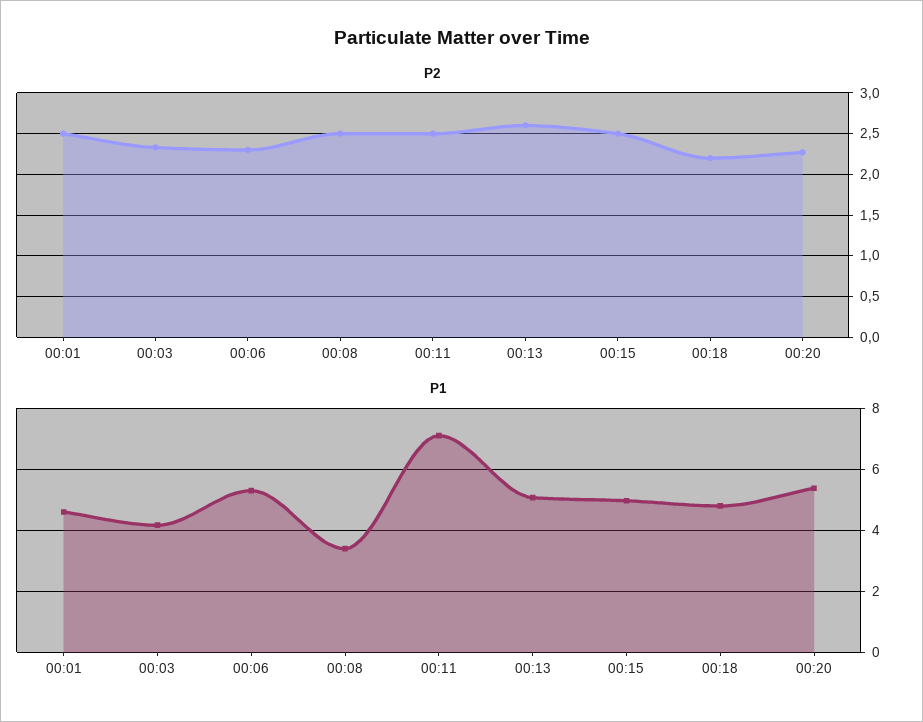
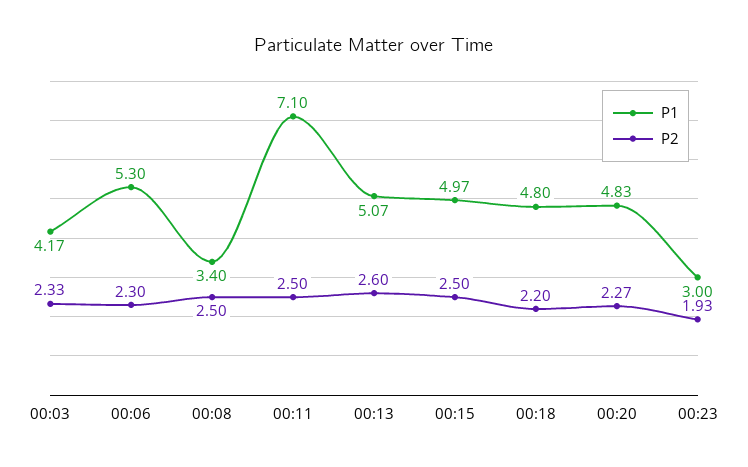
P2, 00:01: 2.5 -> none
P1, 00:01: 4.6 -> none
P1, 00:20: 5.4 -> 4.83
P1, 00:23: none -> 3
P2, 00:23: none -> 1.93

